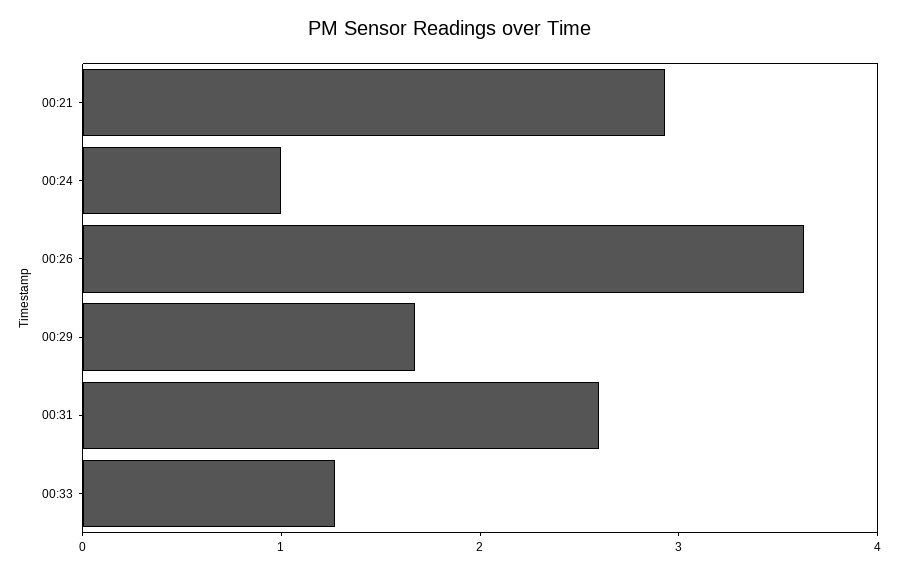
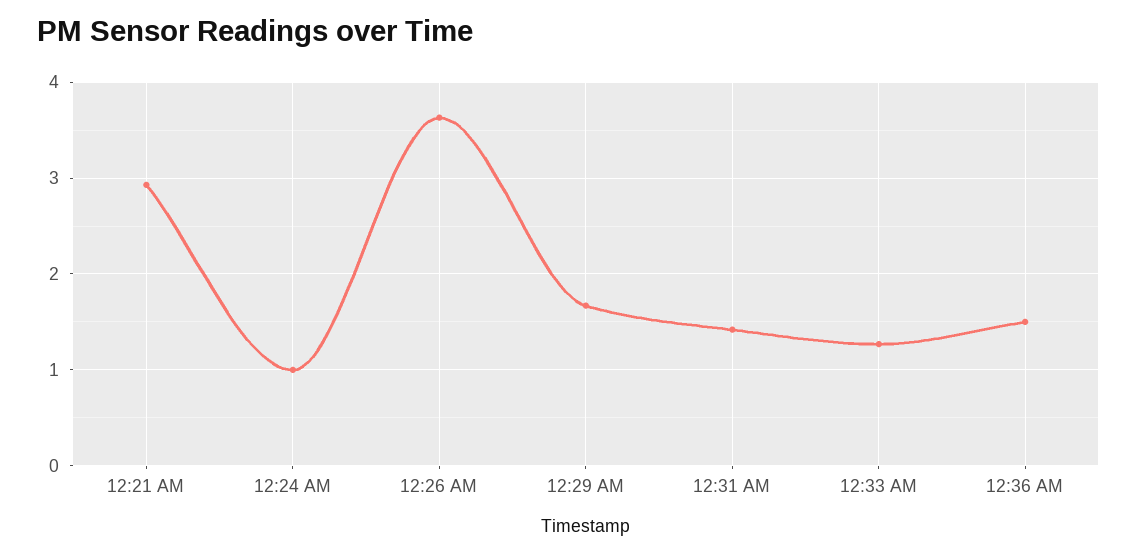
00:31: 2.6 -> 1.4
12:36 AM: none -> 1.5

